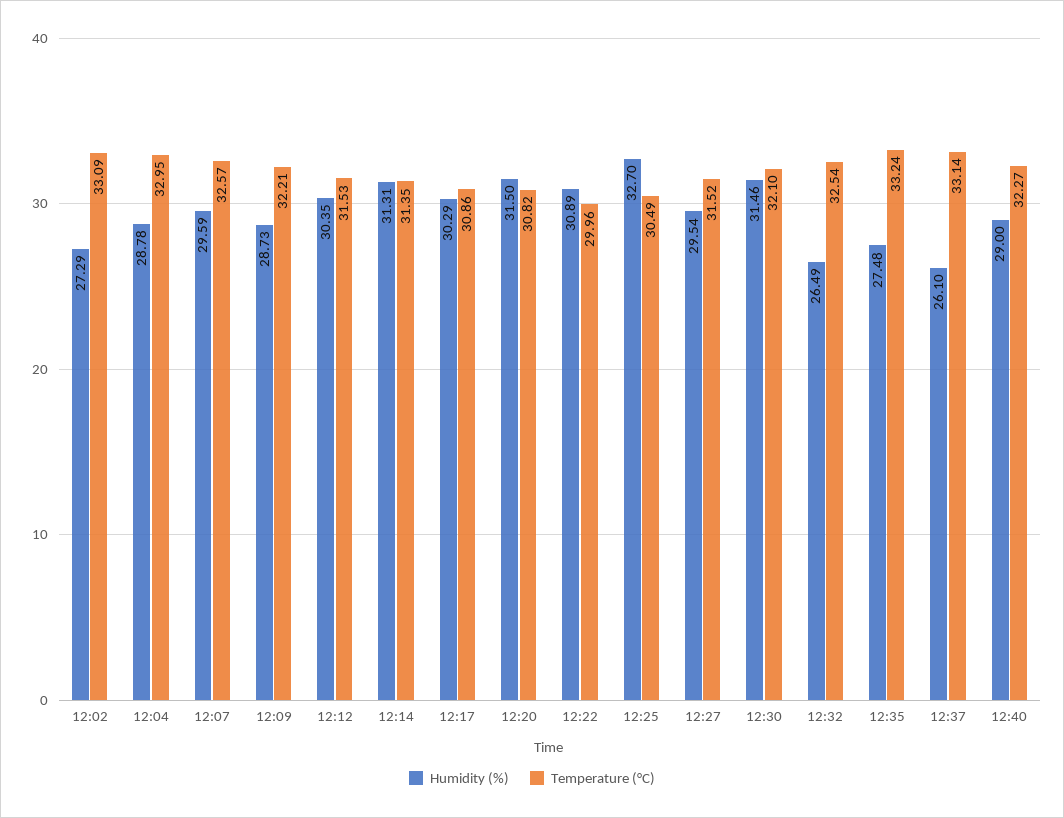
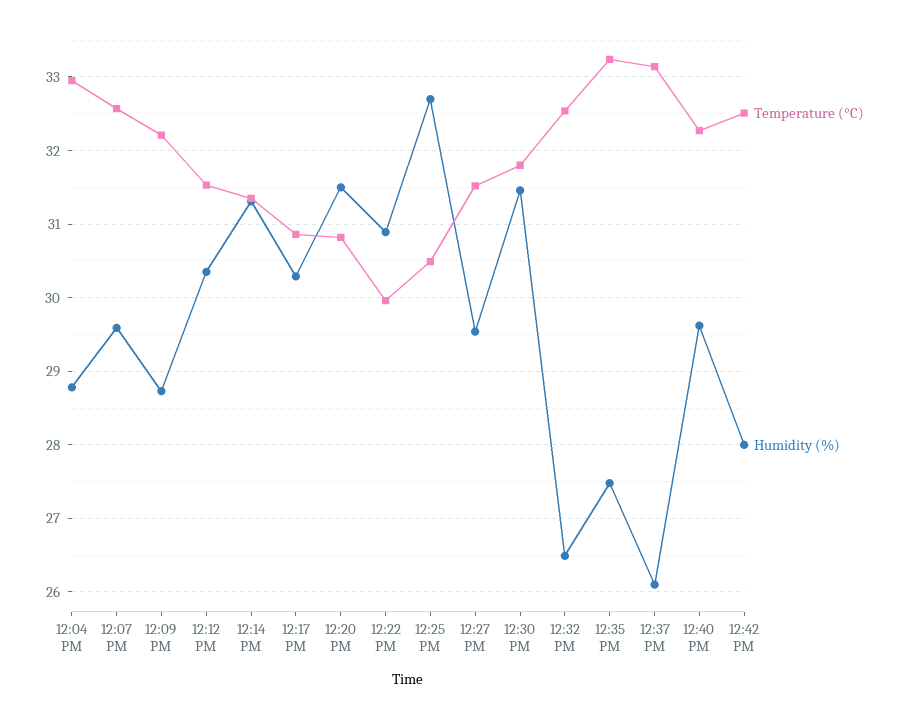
Humidity (%), 12:02: 27.29 -> none
Temperature (°C), 12:02: 33.09 -> none
Temperature (°C), 12:30: 32.1 -> 31.8
Humidity (%), 12:40: 29 -> 29.6
Temperature (°C), 12:42 PM: none -> 32.5
Humidity (%), 12:42 PM: none -> 28

